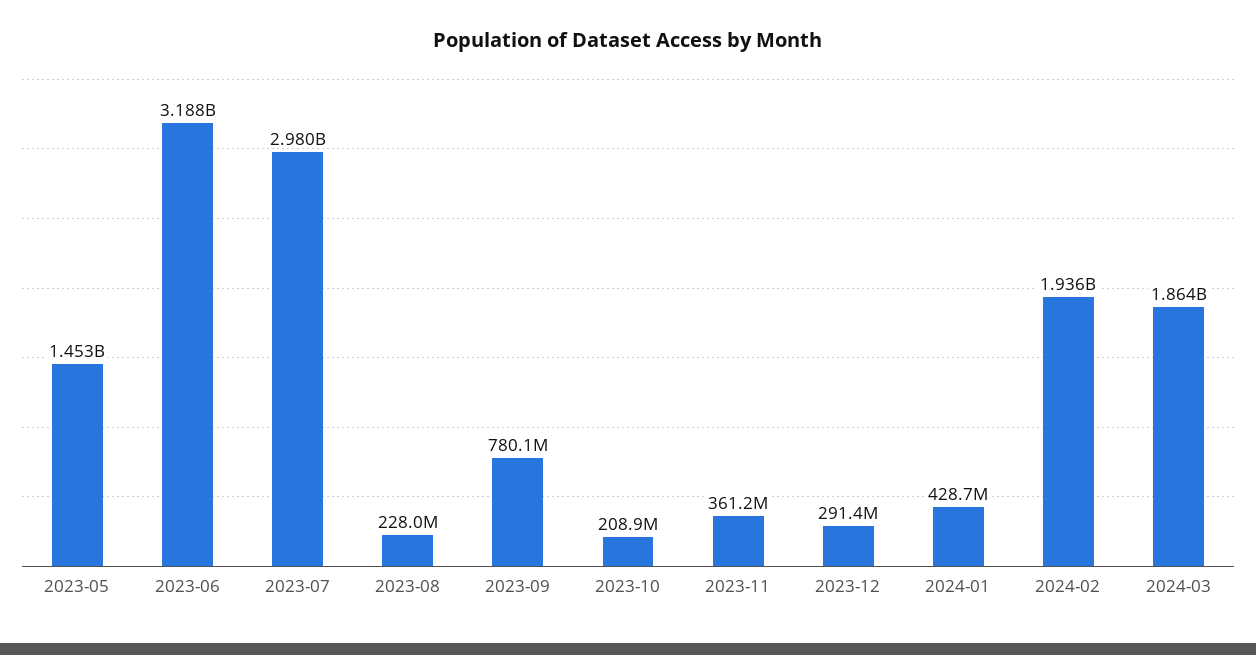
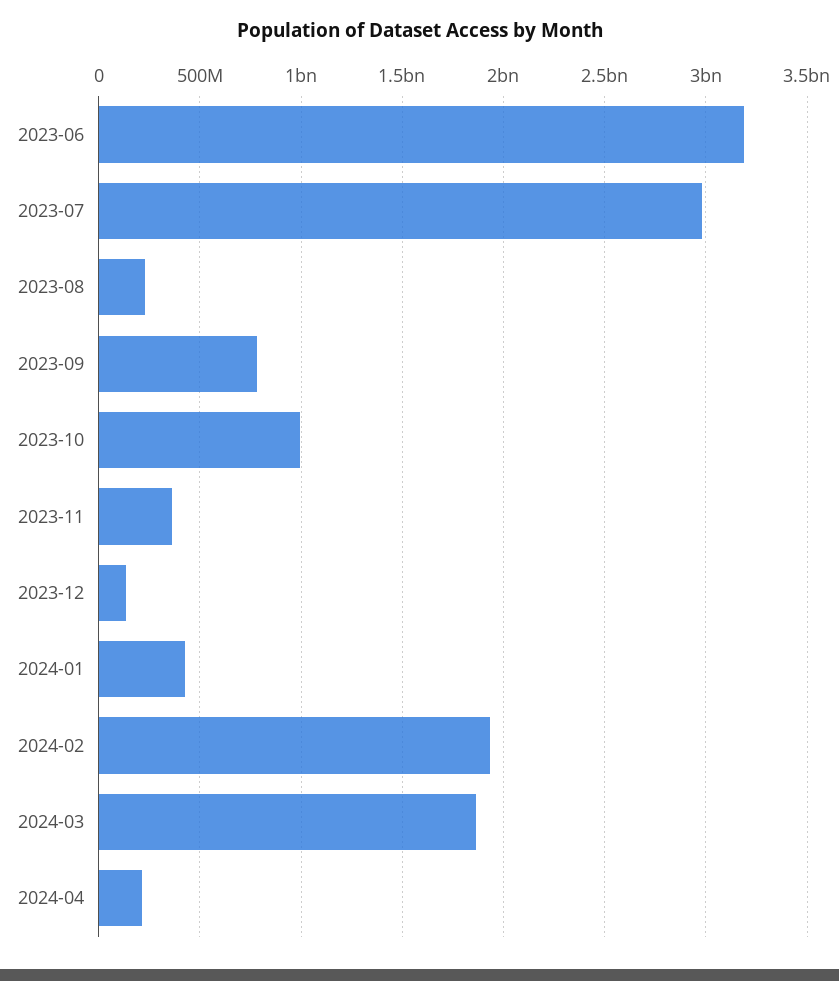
2023-05: 1453000000 -> none
2023-10: 208900000 -> 1000000000
2023-12: 291400000 -> 150000000
2024-04: none -> 200000000

